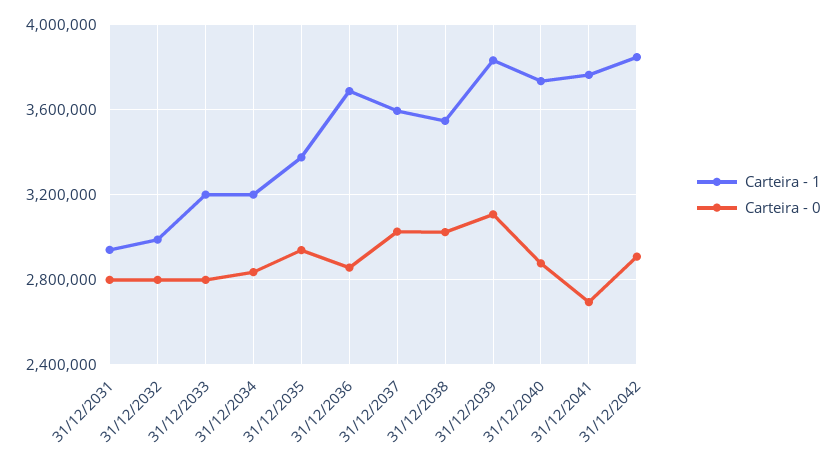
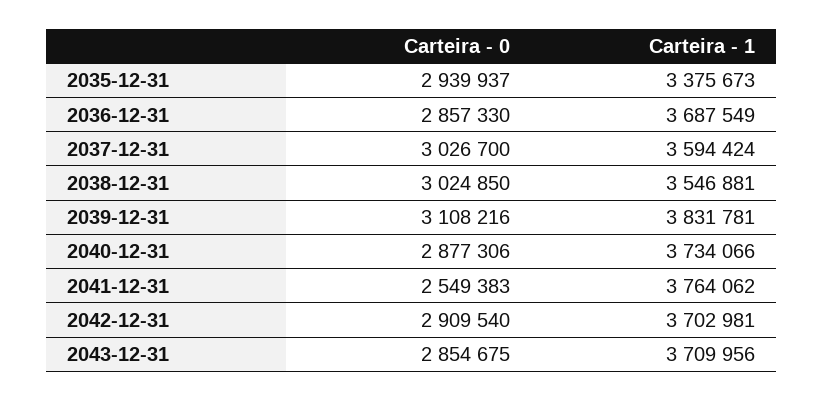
Carteira - 1, 31/12/2031: 2950000 -> none
Carteira - 0, 31/12/2031: 2800000 -> none
Carteira - 1, 31/12/2032: 3000000 -> none
Carteira - 0, 31/12/2032: 2800000 -> none
Carteira - 1, 31/12/2033: 3200000 -> none
Carteira - 0, 31/12/2033: 2800000 -> none
Carteira - 1, 31/12/2034: 3200000 -> none
Carteira - 0, 31/12/2034: 2850000 -> none
Carteira - 0, 31/12/2041: 2700000 -> 2549383
Carteira - 1, 31/12/2042: 3850000 -> 3702981
Carteira - 0, 2043-12-31: none -> 2854675
Carteira - 1, 2043-12-31: none -> 3709956

